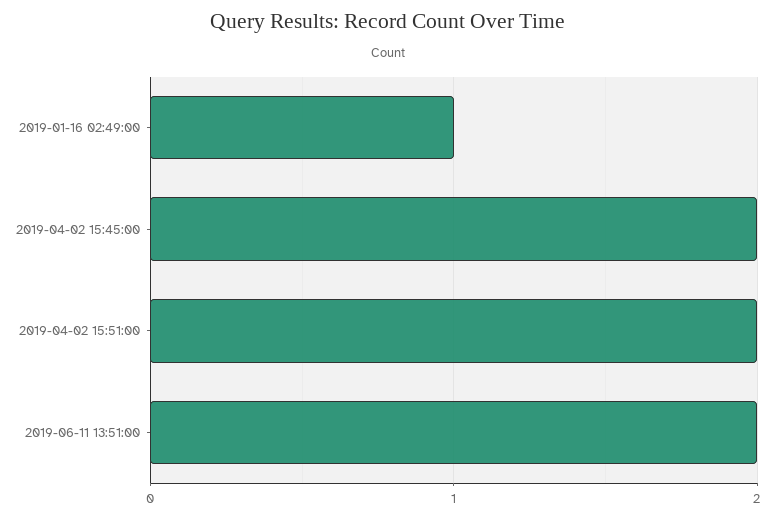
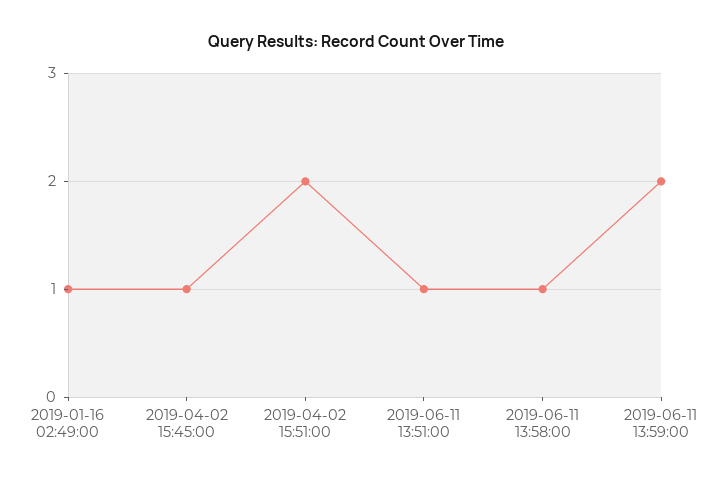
2019-04-02 15:45:00: 2 -> 1
2019-06-11 13:51:00: 2 -> 1
2019-06-11 13:58:00: none -> 1
2019-06-11 13:59:00: none -> 2

